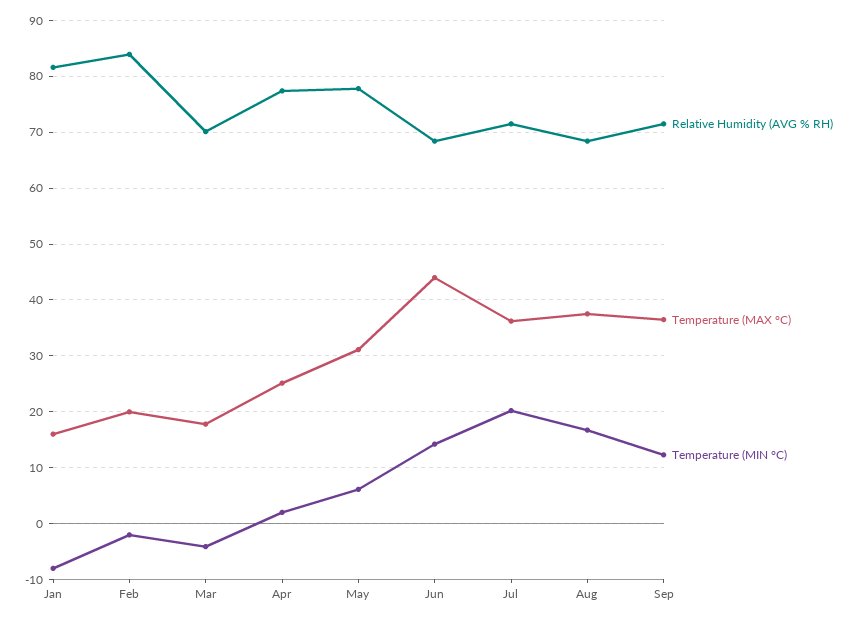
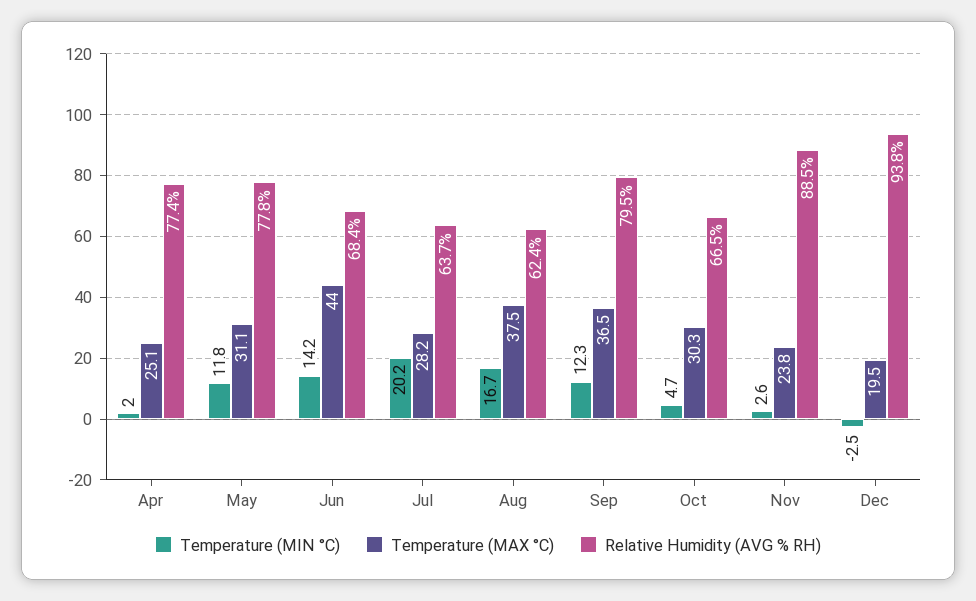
Relative Humidity (AVG % RH), Jan: 82 -> none
Temperature (MAX °C), Jan: 16 -> none
Temperature (MIN °C), Jan: -8 -> none
Relative Humidity (AVG % RH), Feb: 84 -> none
Temperature (MAX °C), Feb: 20 -> none
Temperature (MIN °C), Feb: -2 -> none
Relative Humidity (AVG % RH), Mar: 70 -> none
Temperature (MAX °C), Mar: 18 -> none
Temperature (MIN °C), Mar: -4 -> none
Temperature (MIN °C), May: 6 -> 11.8
Relative Humidity (AVG % RH), Jul: 72 -> 63.7
Temperature (MAX °C), Jul: 36 -> 28.2
Relative Humidity (AVG % RH), Aug: 68 -> 62.4
Relative Humidity (AVG % RH), Sep: 72 -> 79.5
Temperature (MIN °C), Oct: none -> 4.7
Temperature (MAX °C), Oct: none -> 30.3
Relative Humidity (AVG % RH), Oct: none -> 66.5
Temperature (MIN °C), Nov: none -> 2.6
Temperature (MAX °C), Nov: none -> 23.8
Relative Humidity (AVG % RH), Nov: none -> 88.5
Temperature (MIN °C), Dec: none -> -2.5
Temperature (MAX °C), Dec: none -> 19.5
Relative Humidity (AVG % RH), Dec: none -> 93.8

